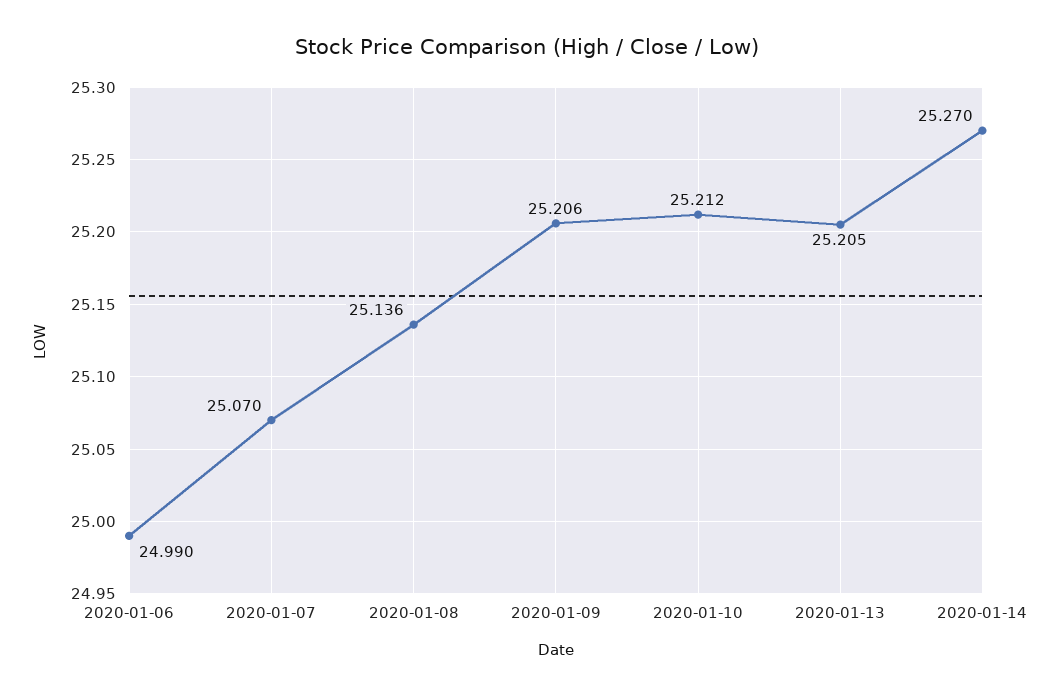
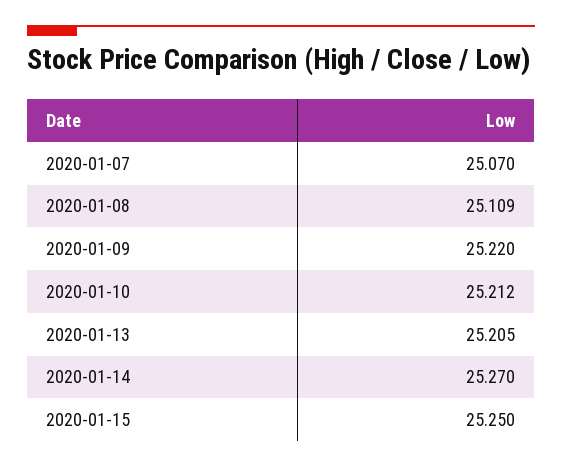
2020-01-06: 24.99 -> none
2020-01-08: 25.136 -> 25.109
2020-01-09: 25.206 -> 25.22
2020-01-15: none -> 25.25

